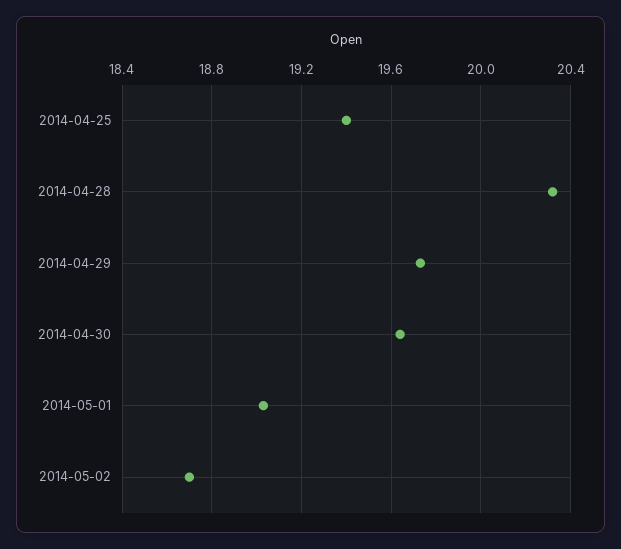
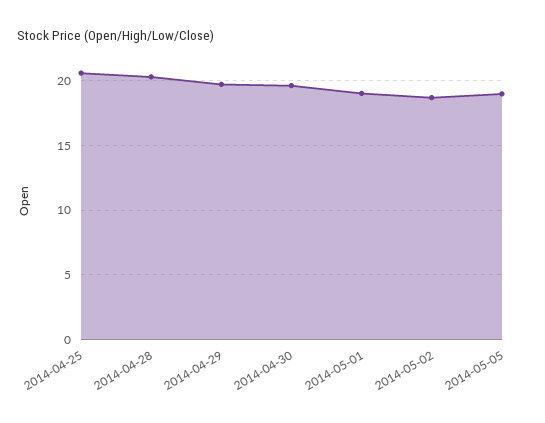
2014-04-25: 19.4 -> 20.5
2014-05-05: none -> 19

